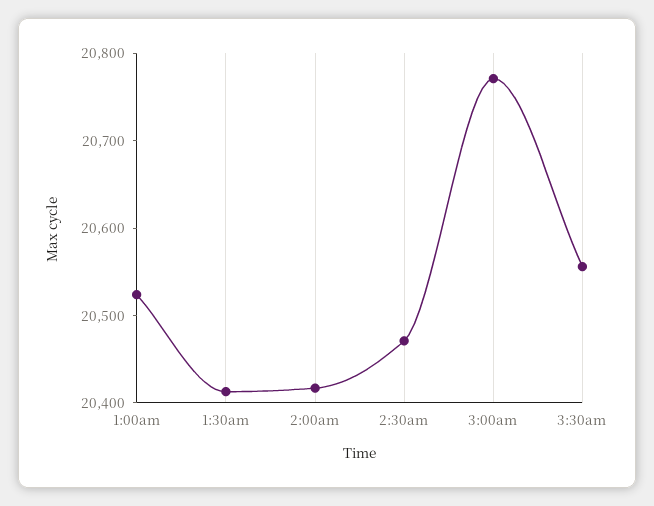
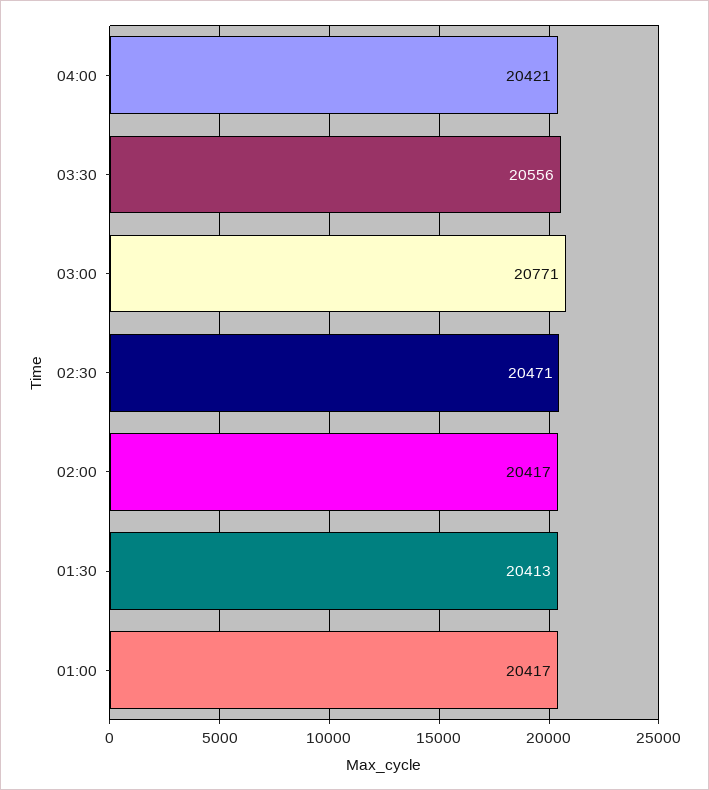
1:00am: 20520 -> 20417
04:00: none -> 20421

